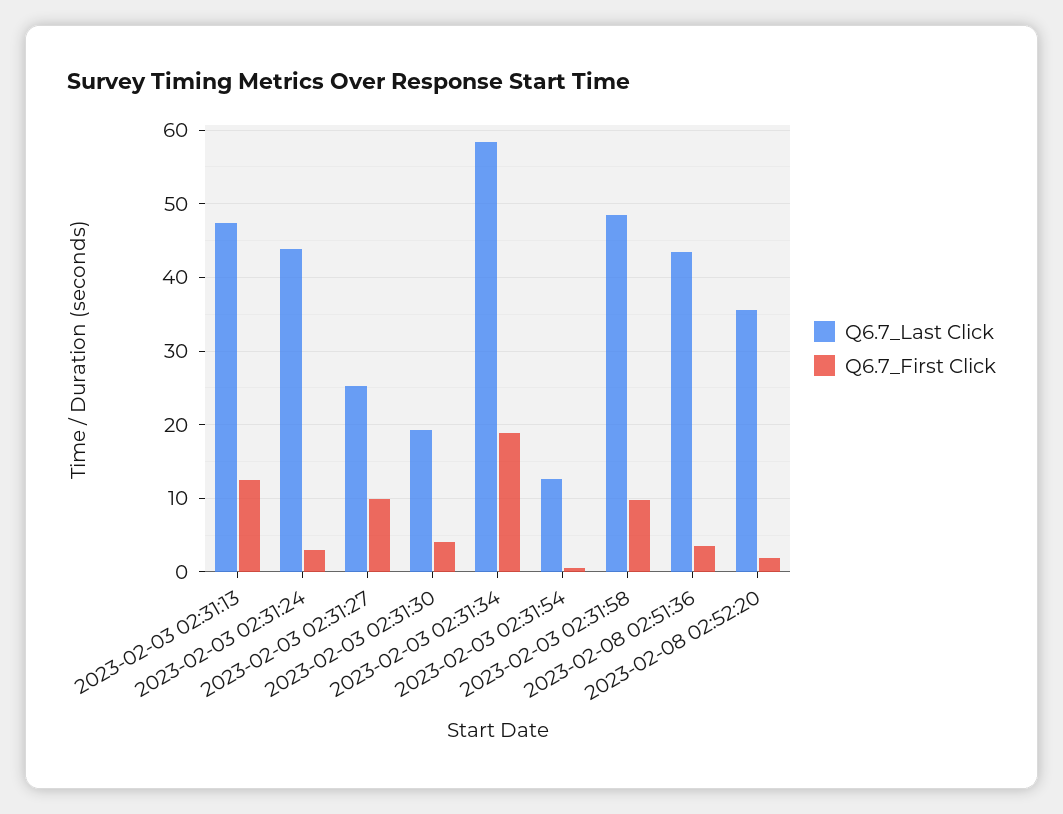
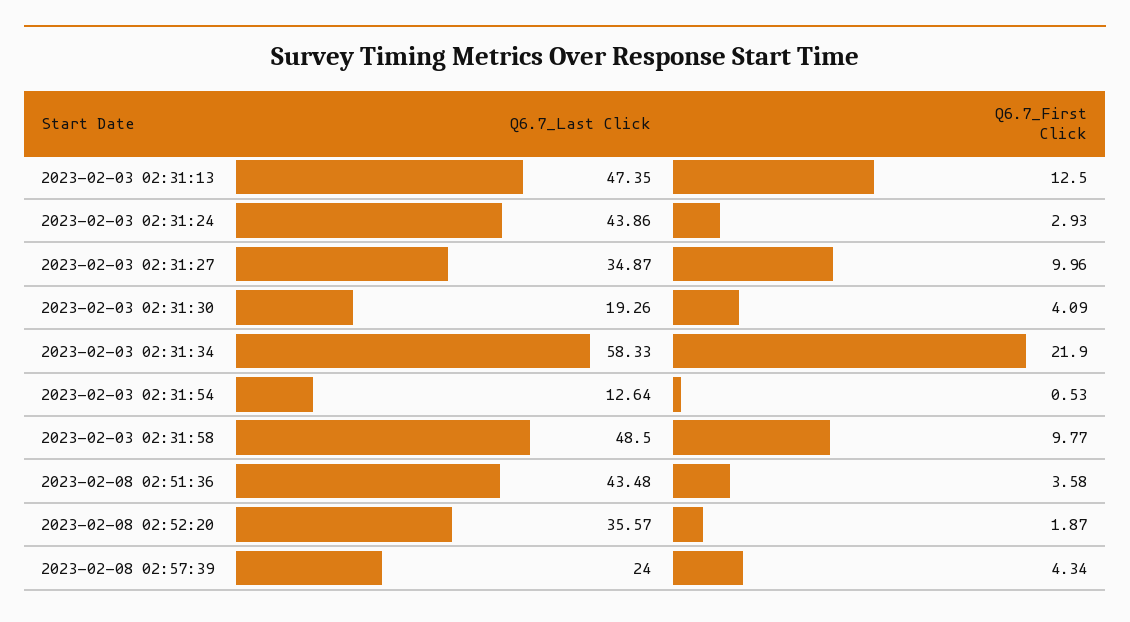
Q6.7_Last Click, 2023-02-03 02:31:27: 25 -> 34.87
Q6.7_First Click, 2023-02-03 02:31:34: 19 -> 21.9
Q6.7_Last Click, 2023-02-08 02:57:39: none -> 24
Q6.7_First Click, 2023-02-08 02:57:39: none -> 4.34

